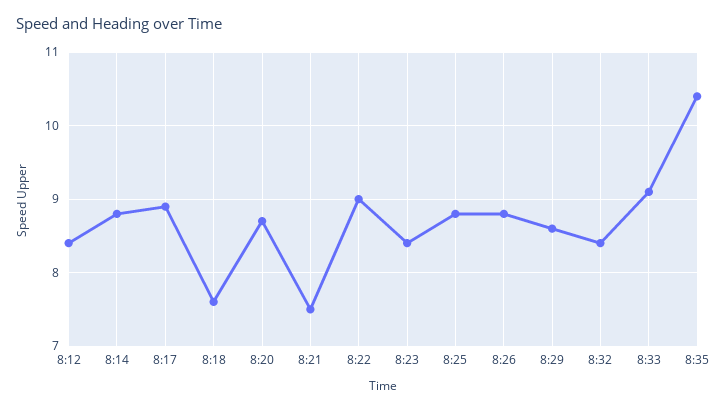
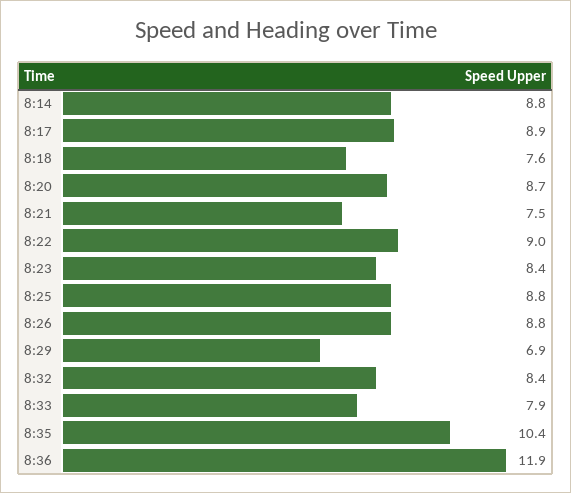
8:12: 8.4 -> none
8:29: 8.6 -> 6.9
8:33: 9.1 -> 7.9
8:36: none -> 11.9

